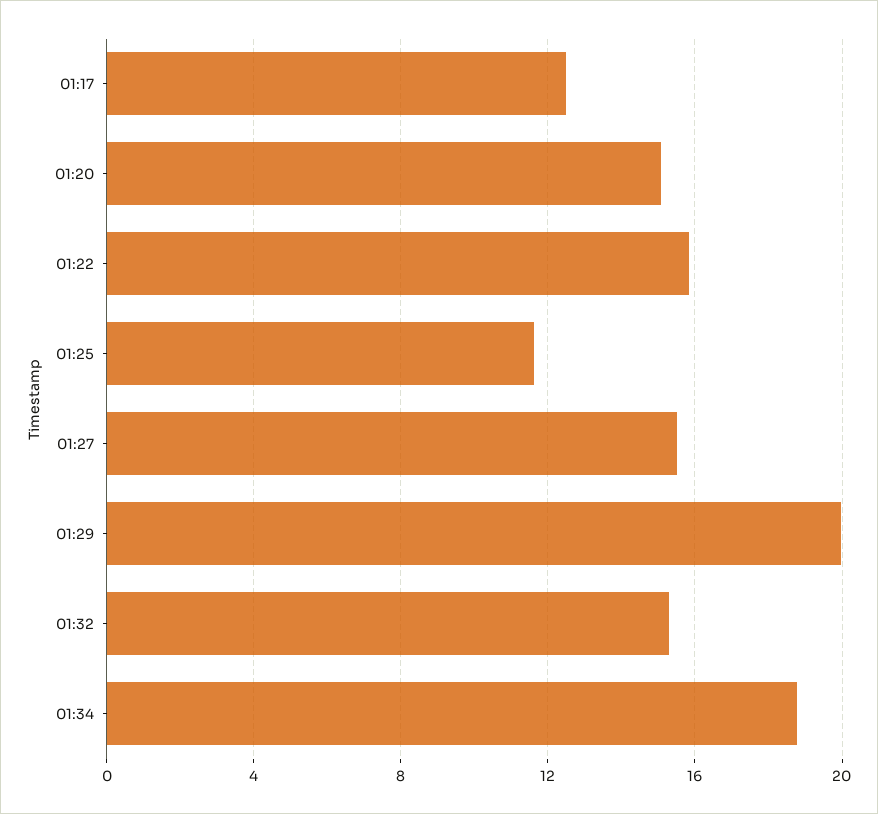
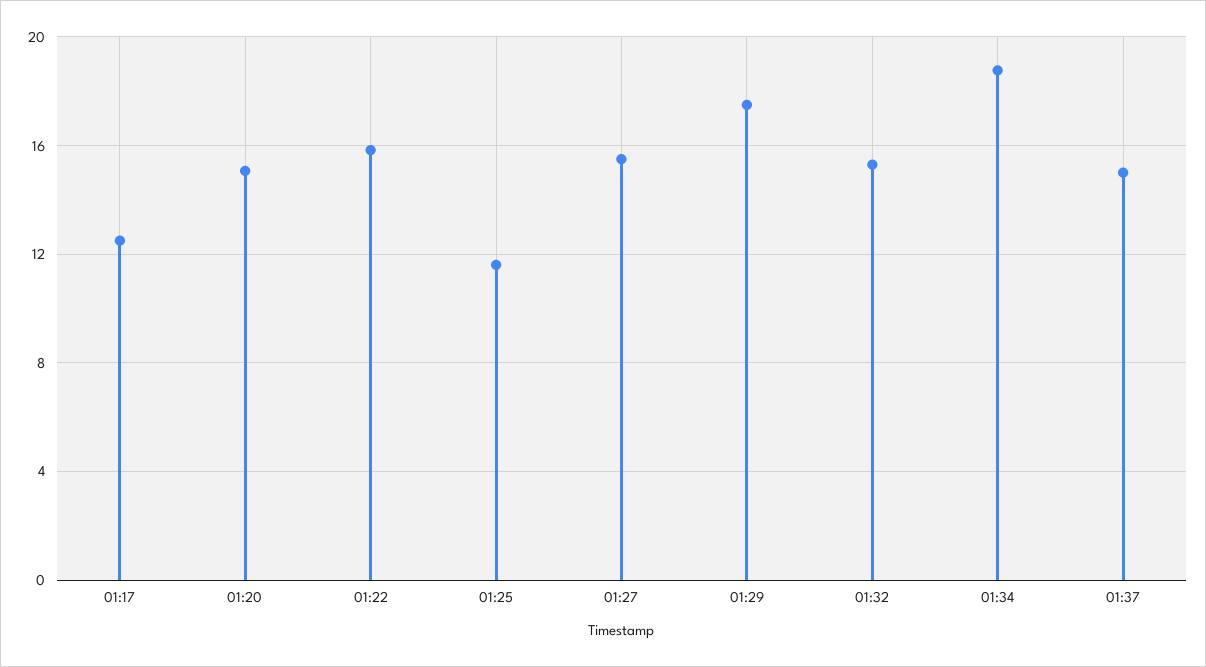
01:29: 20 -> 17.5
01:37: none -> 15

